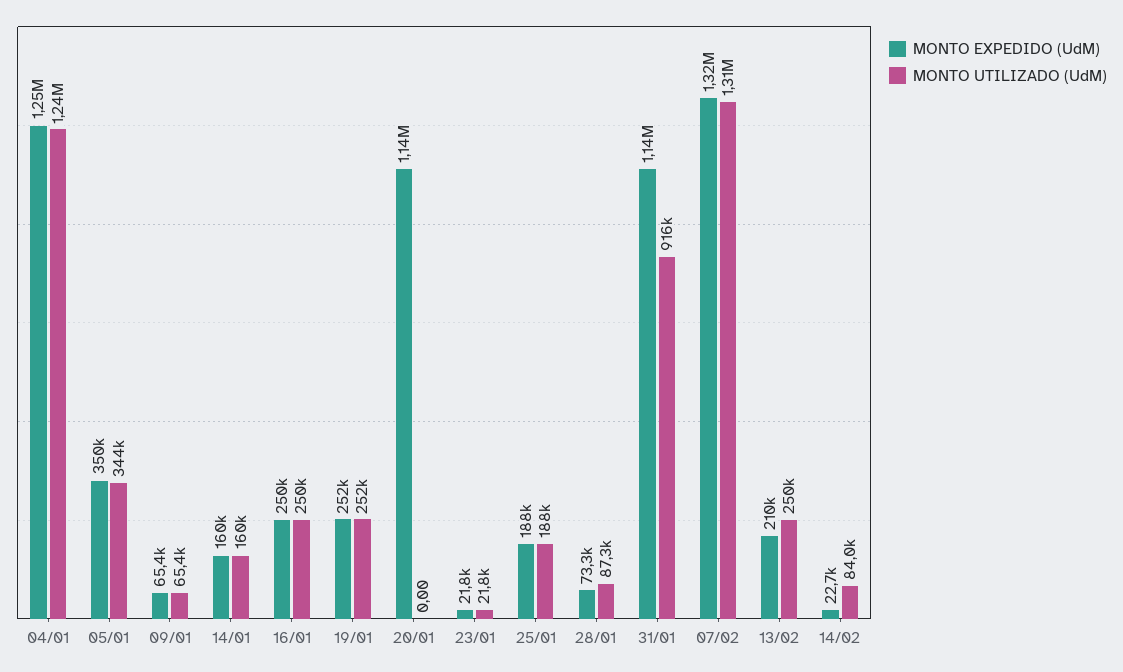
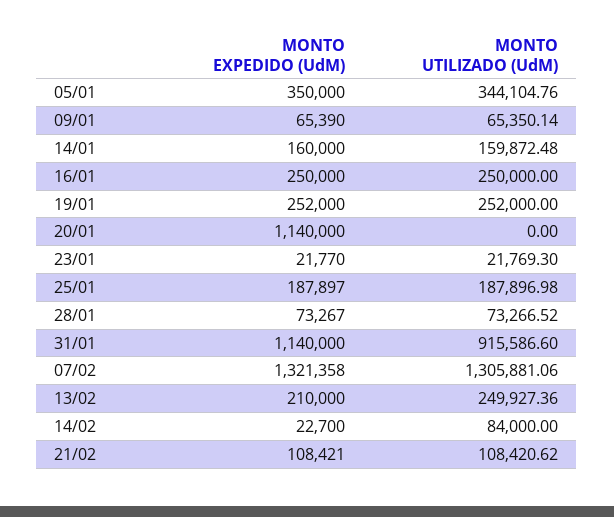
MONTO EXPEDIDO (UdM), 04/01: 1250000 -> none
MONTO UTILIZADO (UdM), 04/01: 1240000 -> none
MONTO UTILIZADO (UdM), 28/01: 87300 -> 73266.52
MONTO EXPEDIDO (UdM), 21/02: none -> 108421
MONTO UTILIZADO (UdM), 21/02: none -> 108420.62

